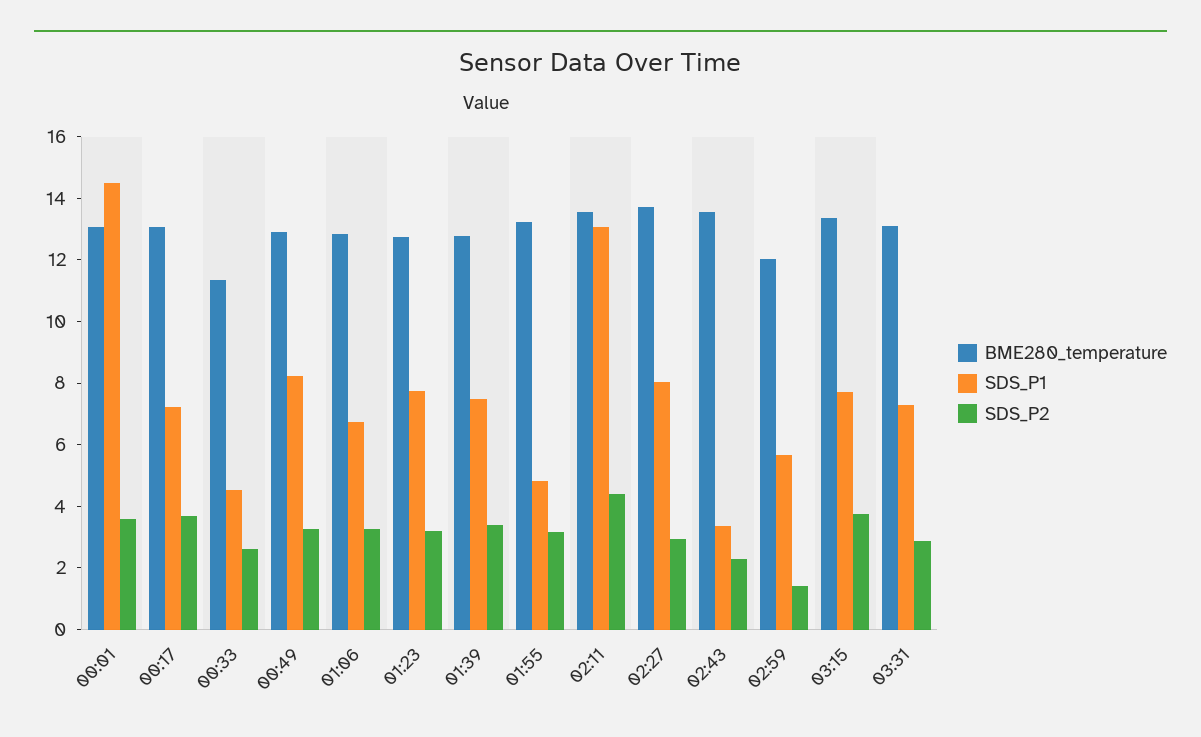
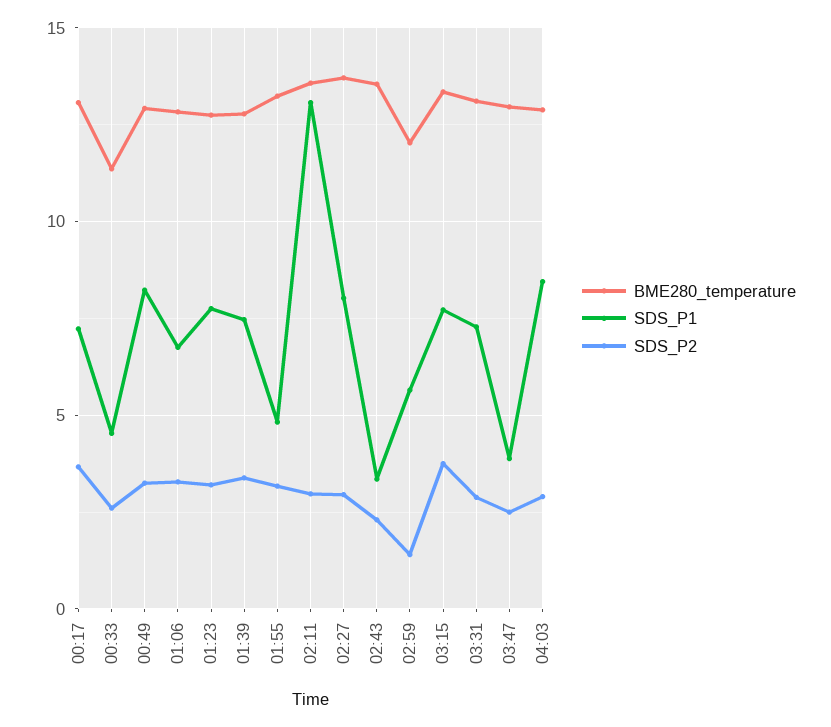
BME280_temperature, 00:01: 13 -> none
SDS_P1, 00:01: 14.5 -> none
SDS_P2, 00:01: 3.5 -> none
SDS_P2, 02:11: 4.5 -> 3
BME280_temperature, 03:47: none -> 13
SDS_P1, 03:47: none -> 4
SDS_P2, 03:47: none -> 2.5
BME280_temperature, 04:03: none -> 13
SDS_P1, 04:03: none -> 8.5
SDS_P2, 04:03: none -> 3

